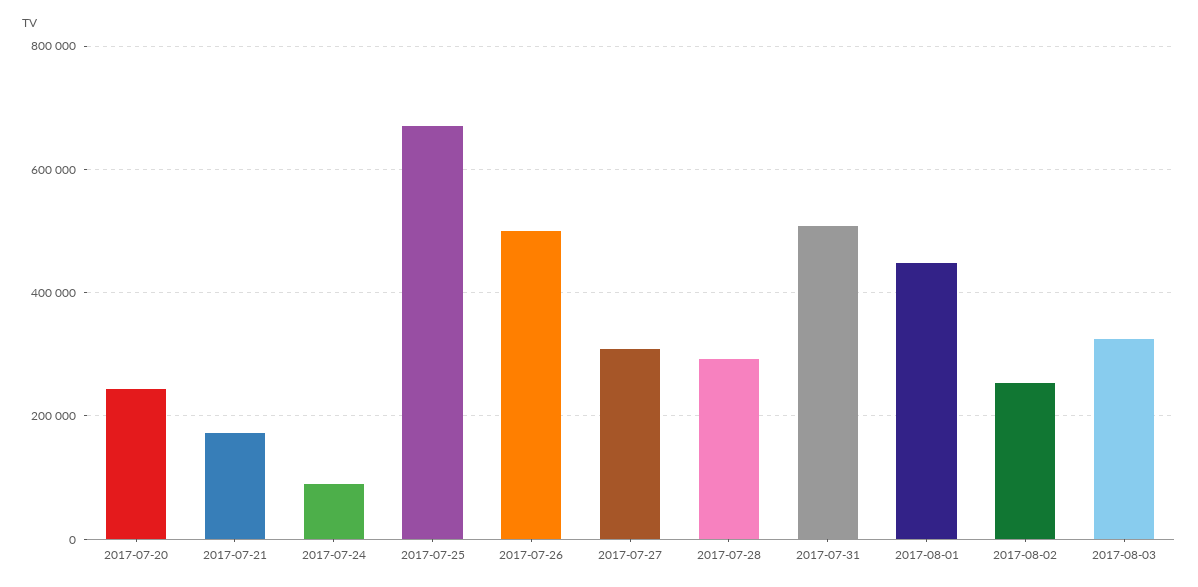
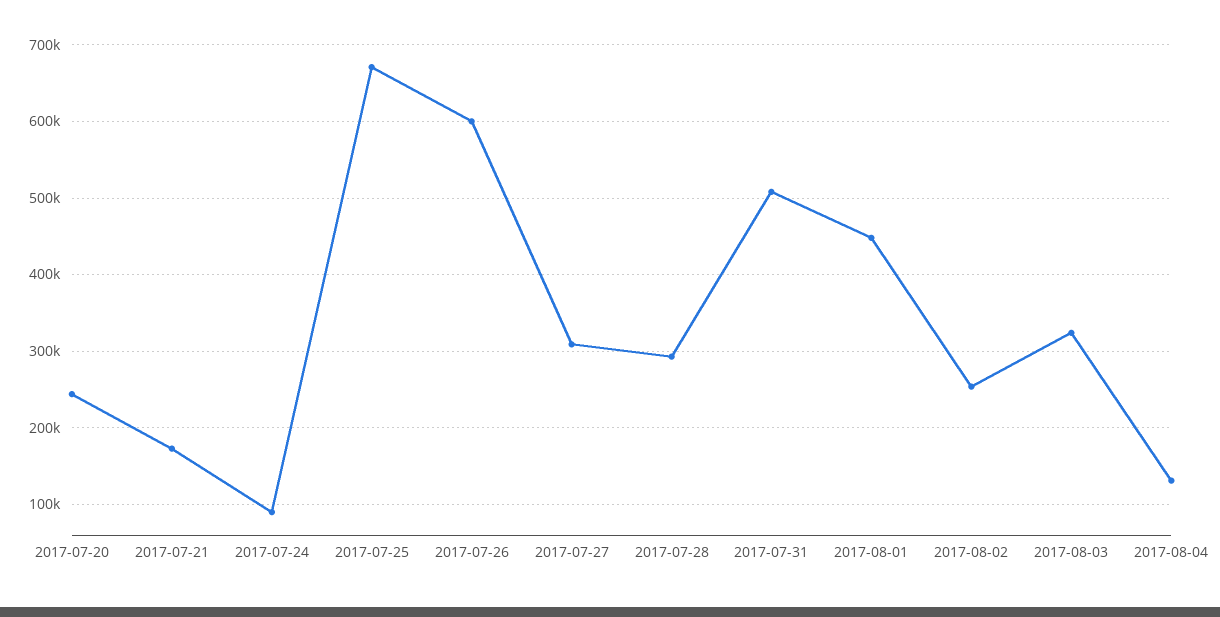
2017-07-26: 500000 -> 600000
2017-08-04: none -> 130000

